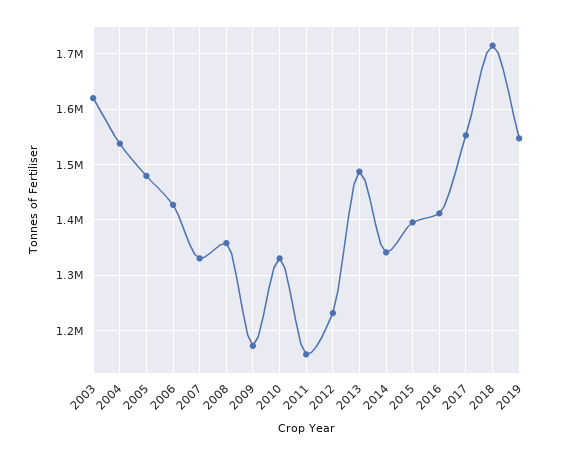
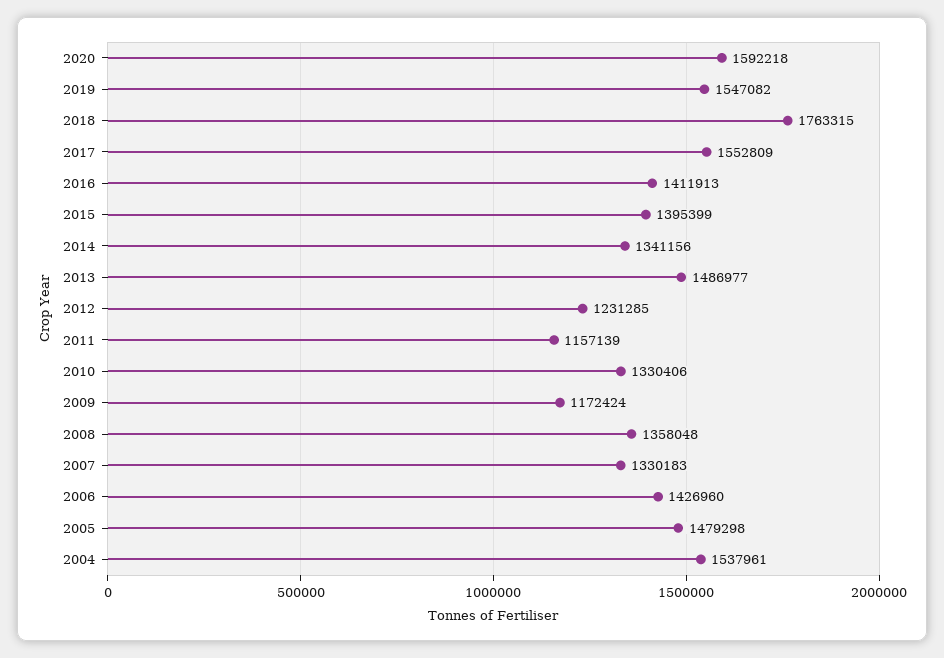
2003: 1620000 -> none
2018: 1720000 -> 1763315
2020: none -> 1592218

